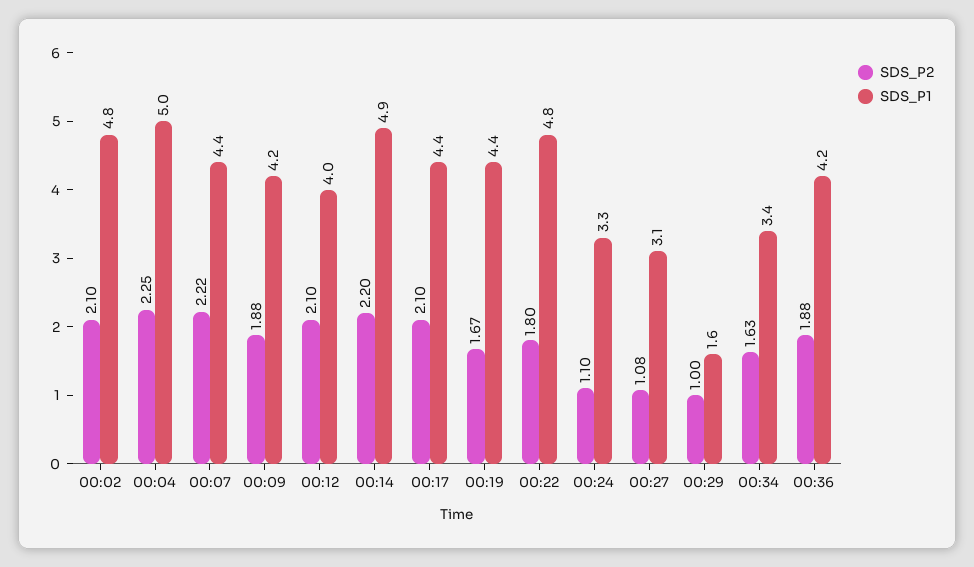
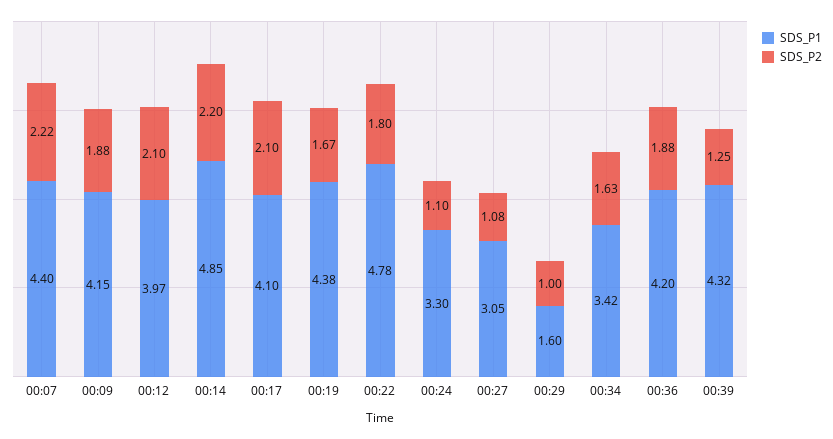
SDS_P2, 00:02: 2.1 -> none
SDS_P1, 00:02: 4.8 -> none
SDS_P2, 00:04: 2.25 -> none
SDS_P1, 00:04: 5 -> none
SDS_P1, 00:17: 4.4 -> 4.1
SDS_P1, 00:39: none -> 4.32
SDS_P2, 00:39: none -> 1.25

